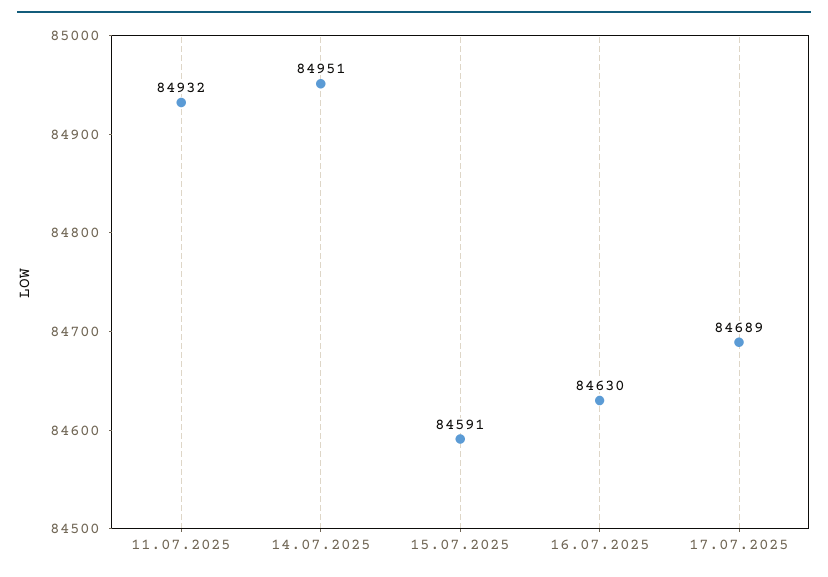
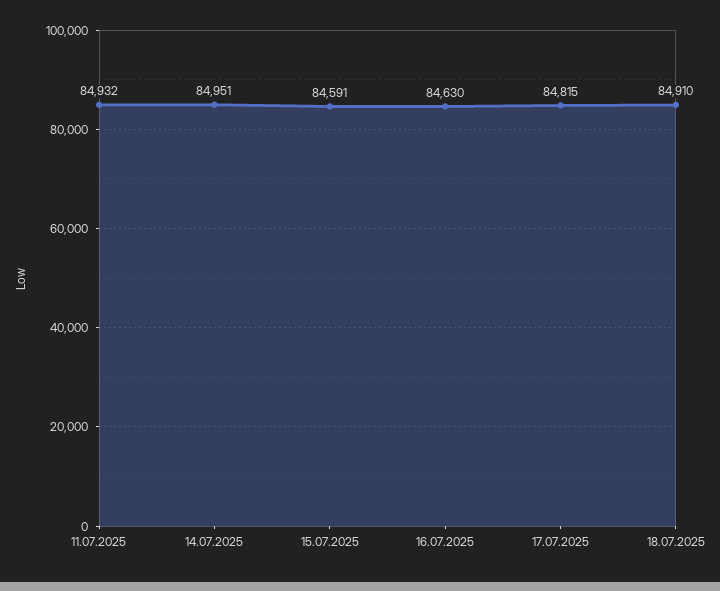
17.07.2025: 84689 -> 84815
18.07.2025: none -> 84910

